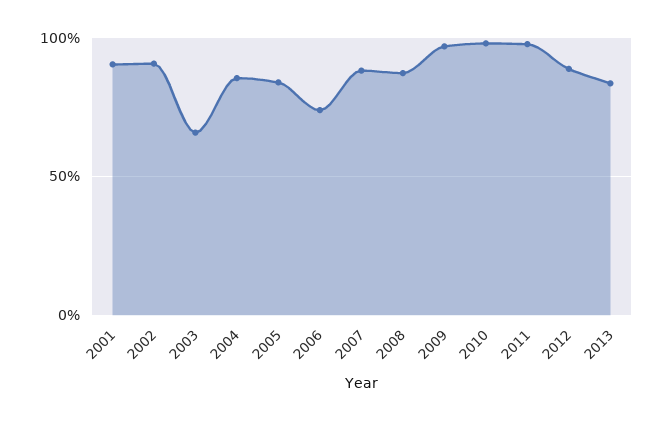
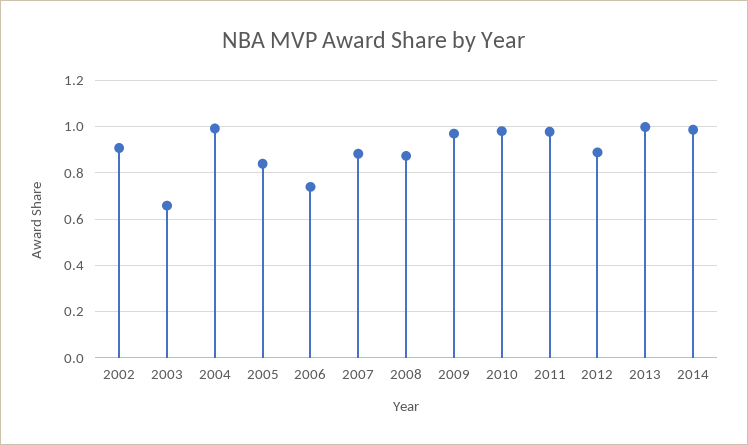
2001: 0.9 -> none
2004: 0.85 -> 1
2013: 0.85 -> 1
2014: none -> 1

